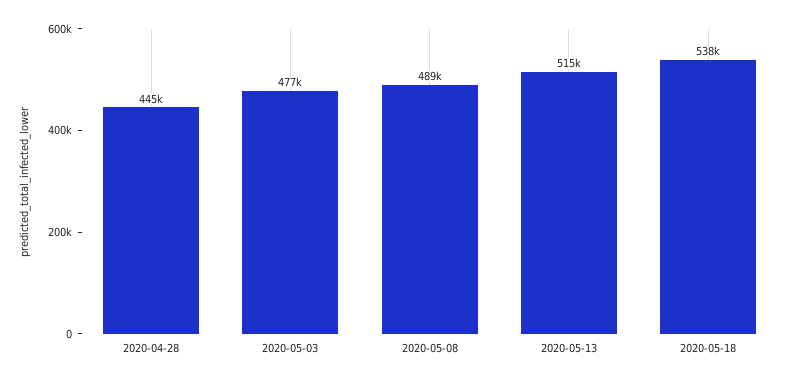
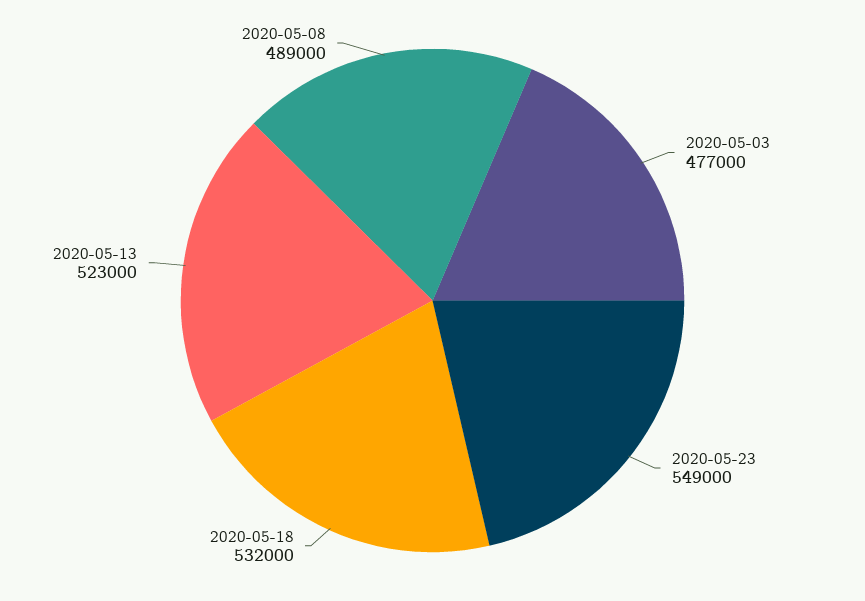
2020-04-28: 445000 -> none
2020-05-13: 515000 -> 523000
2020-05-18: 538000 -> 532000
2020-05-23: none -> 549000

